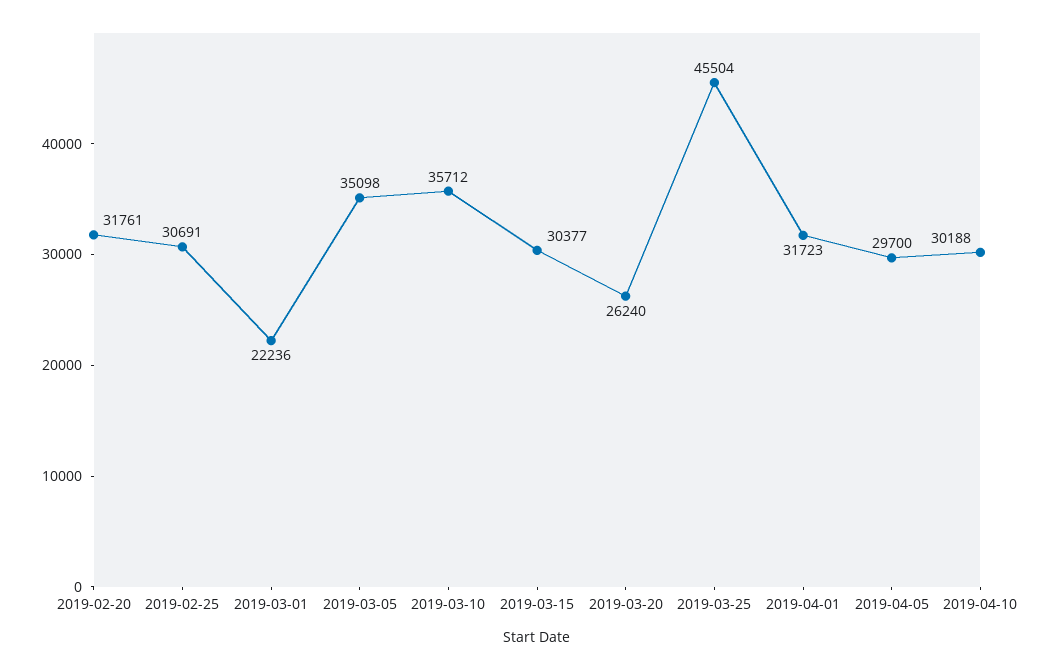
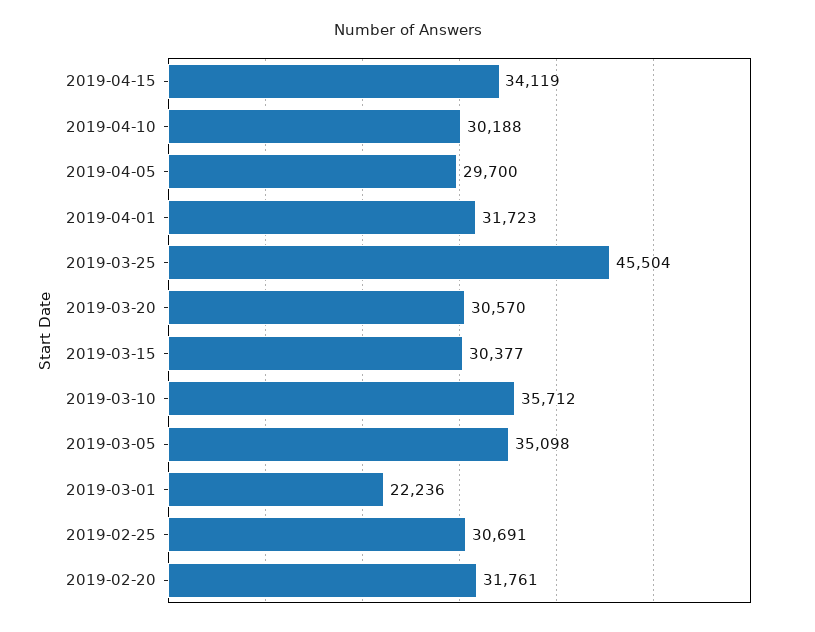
2019-03-20: 26240 -> 30570
2019-04-15: none -> 34119

